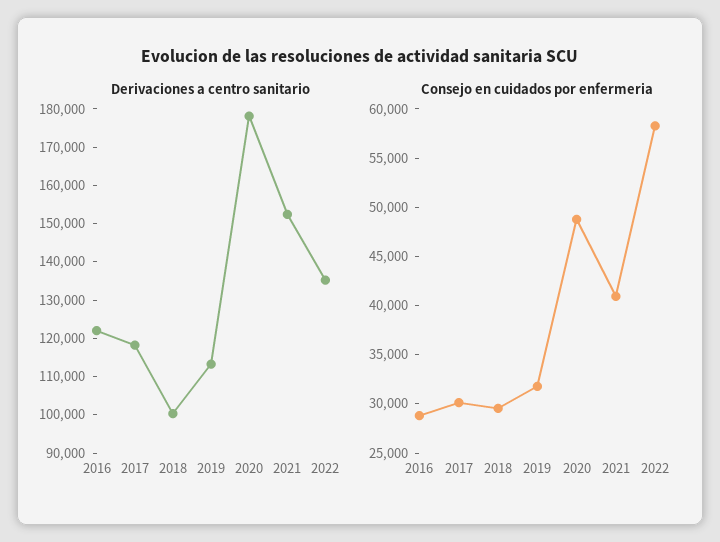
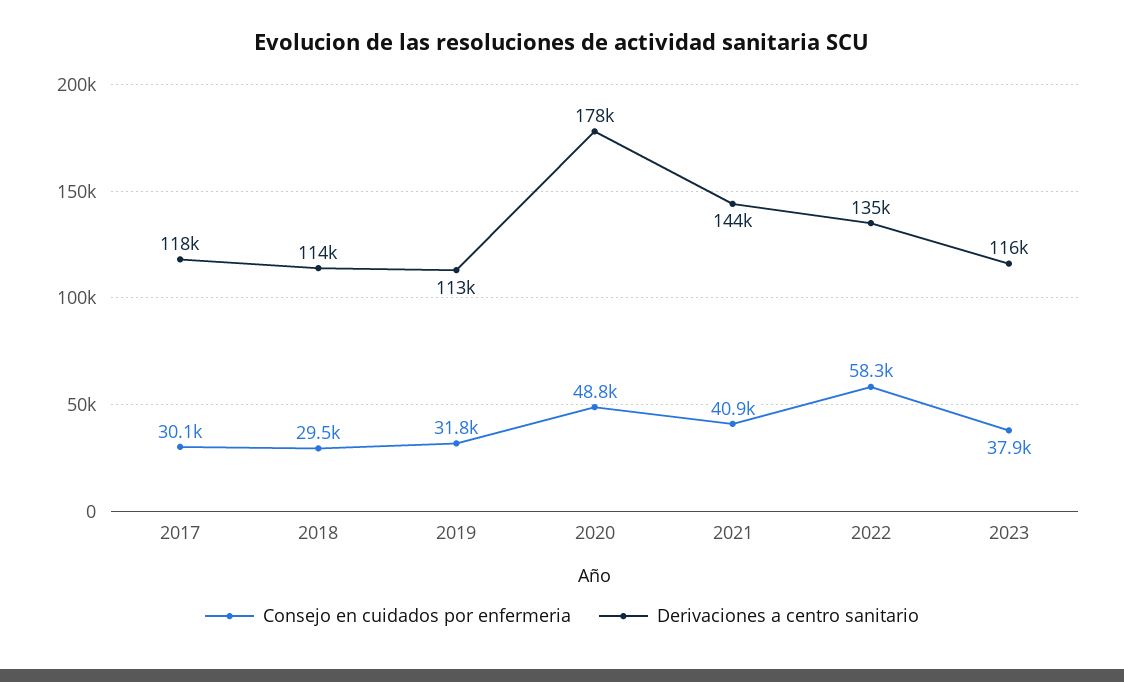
Derivaciones a centro sanitario, 2016: 122500 -> none
Derivaciones a centro sanitario, 2018: 100000 -> 114000
Derivaciones a centro sanitario, 2021: 152500 -> 144000
Consejo en cuidados por enfermeria, 2016: 29000 -> none
Consejo en cuidados por enfermeria, 2023: none -> 37900
Derivaciones a centro sanitario, 2023: none -> 116000

